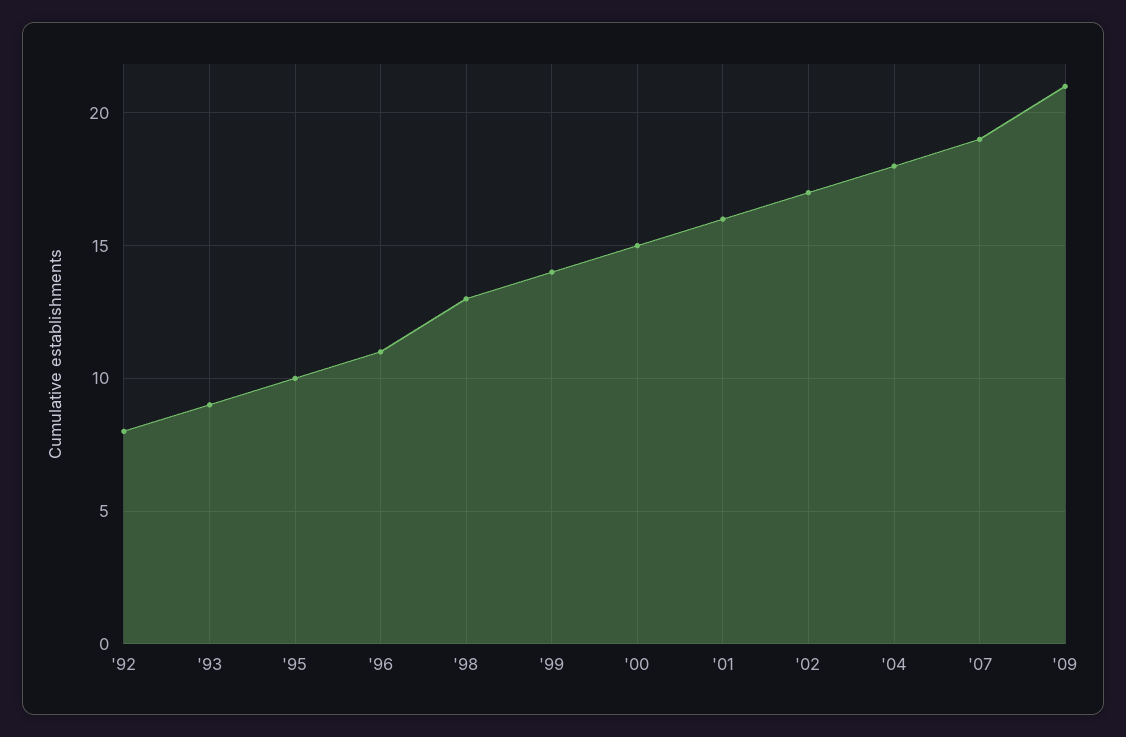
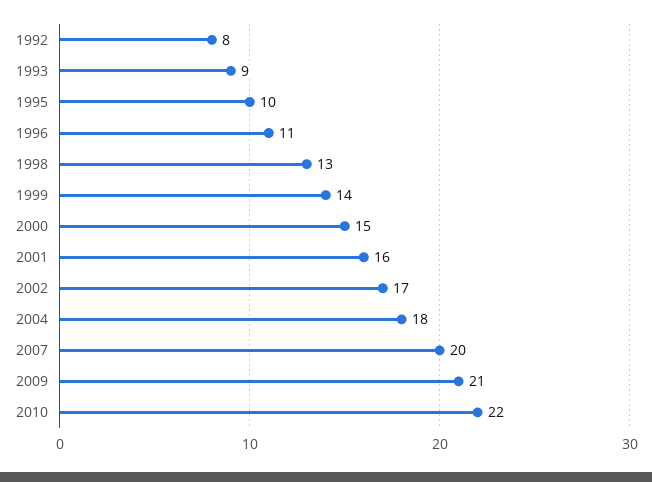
'07: 19 -> 20
2010: none -> 22

